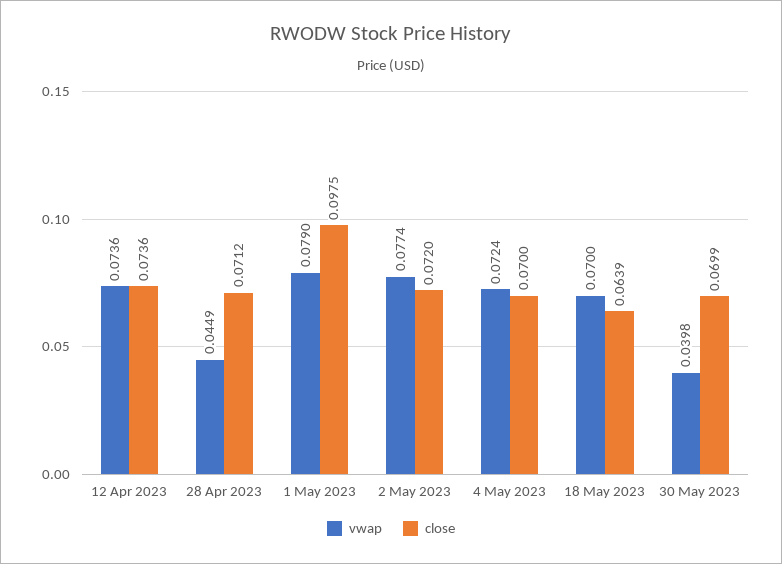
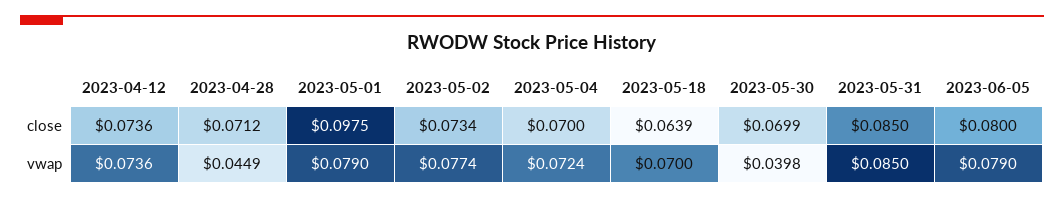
close, 2 May 2023: 0.072 -> 0.0734
close, 2023-05-31: none -> 0.085
close, 2023-06-05: none -> 0.08
vwap, 2023-05-31: none -> 0.085
vwap, 2023-06-05: none -> 0.079

